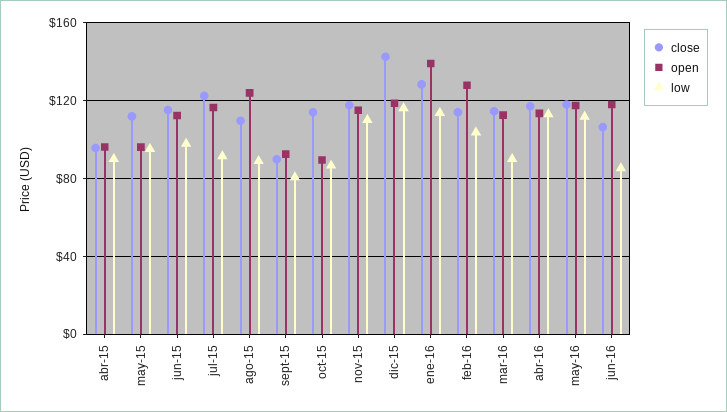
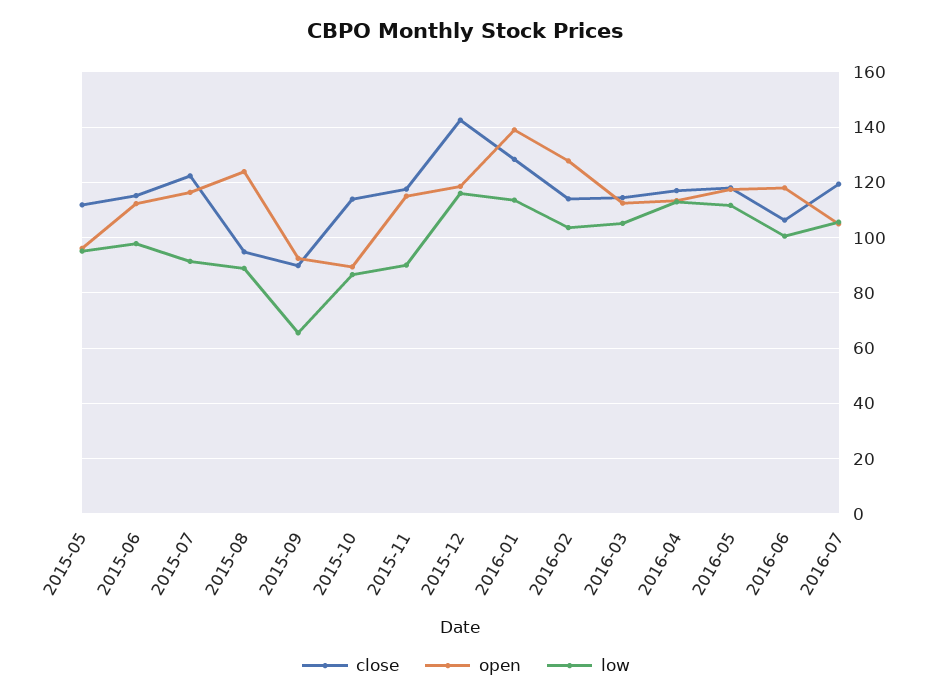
close, abr-15: 95 -> none
open, abr-15: 95 -> none
low, abr-15: 90 -> none
close, ago-15: 110 -> 95
low, sept-15: 80 -> 65
low, nov-15: 110 -> 90
low, mar-16: 90 -> 105
low, jun-16: 85 -> 100
close, 2016-07: none -> 120
open, 2016-07: none -> 105
low, 2016-07: none -> 105

